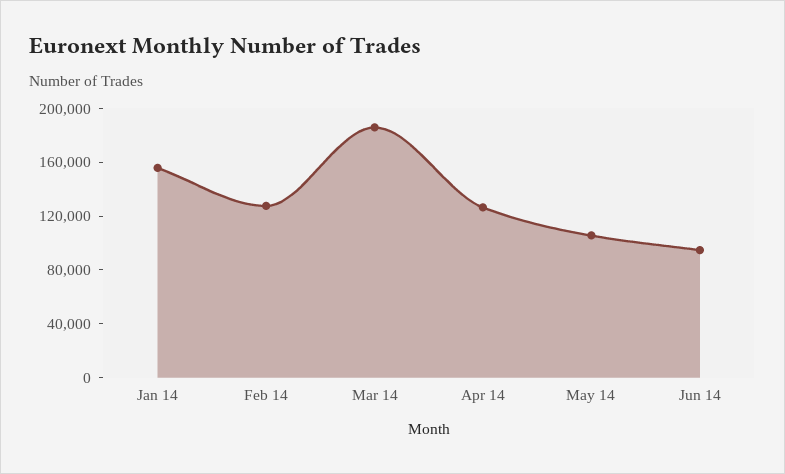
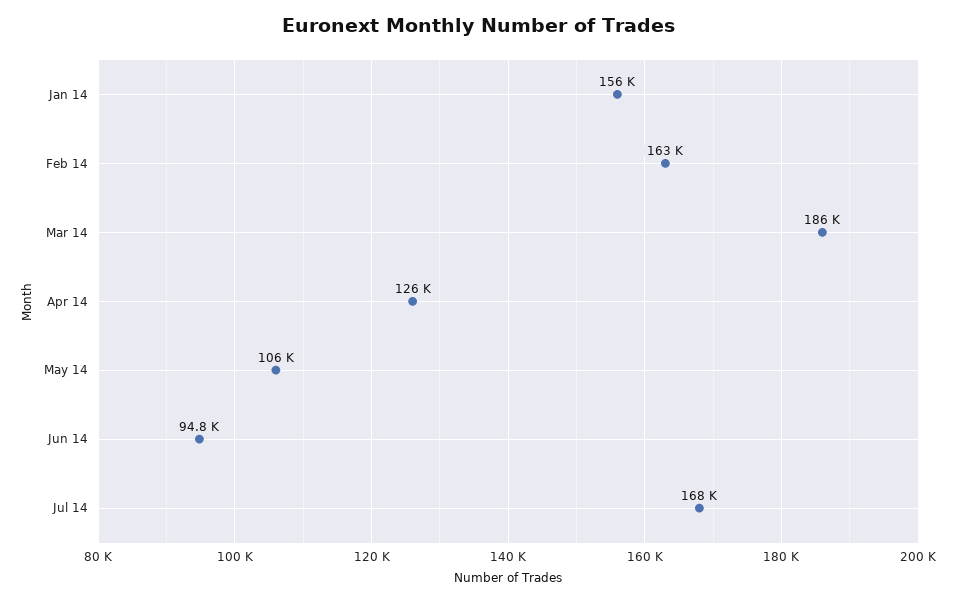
Feb 14: 130000 -> 163000
Jul 14: none -> 168000

